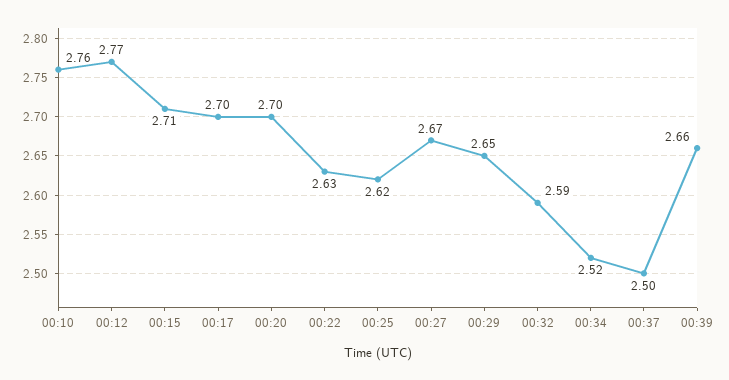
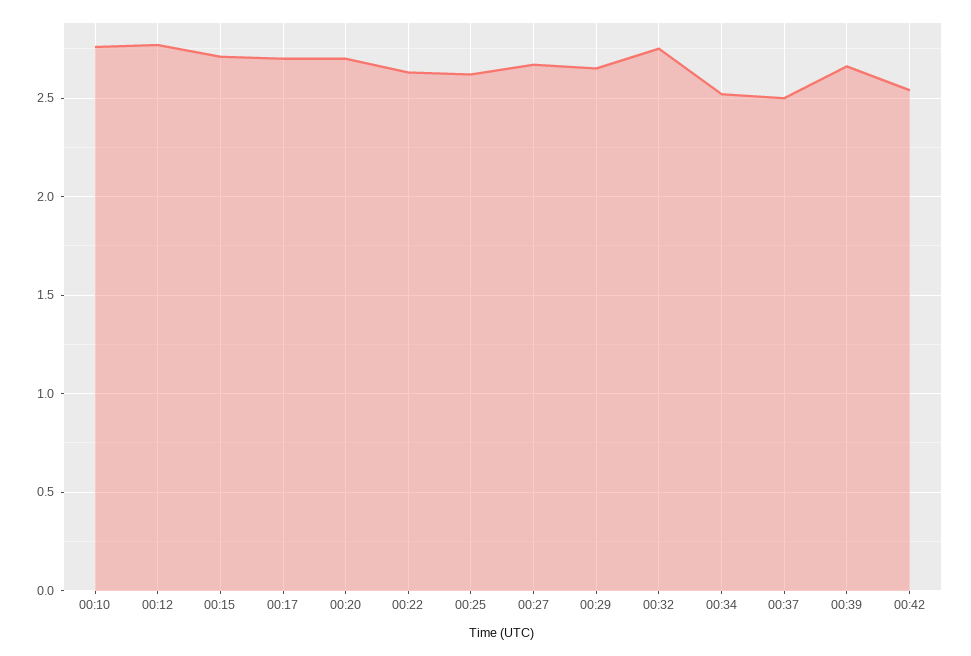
00:32: 2.59 -> 2.75
00:42: none -> 2.55

